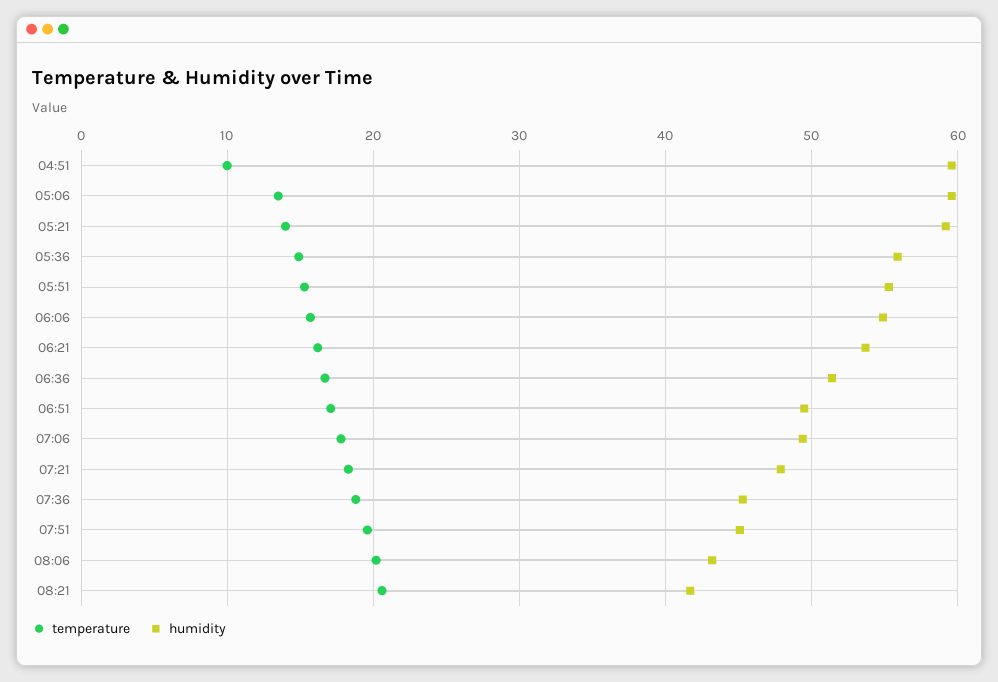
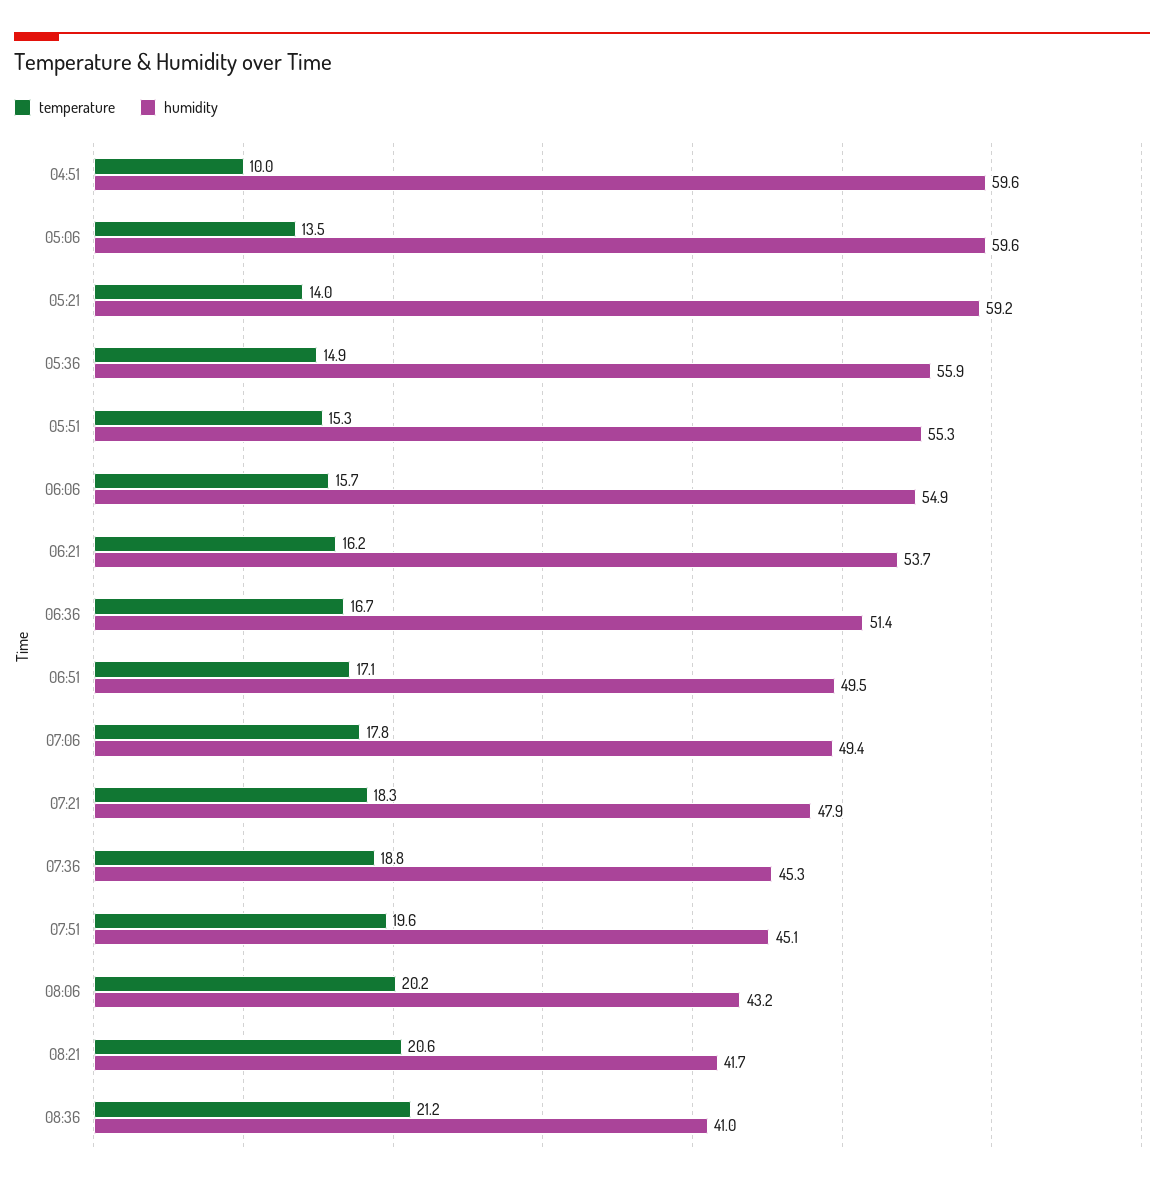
temperature, 08:36: none -> 21.2
humidity, 08:36: none -> 41

